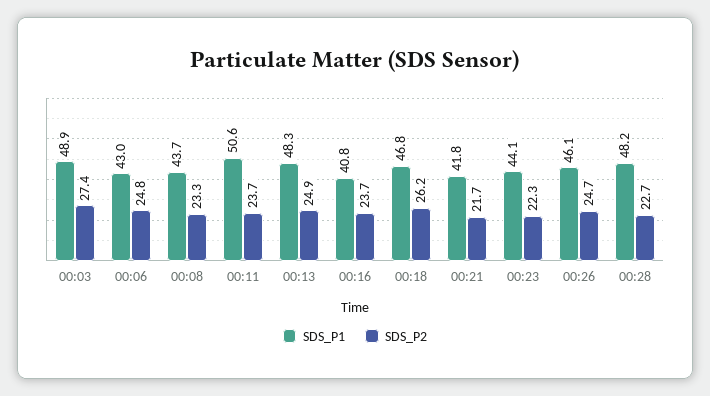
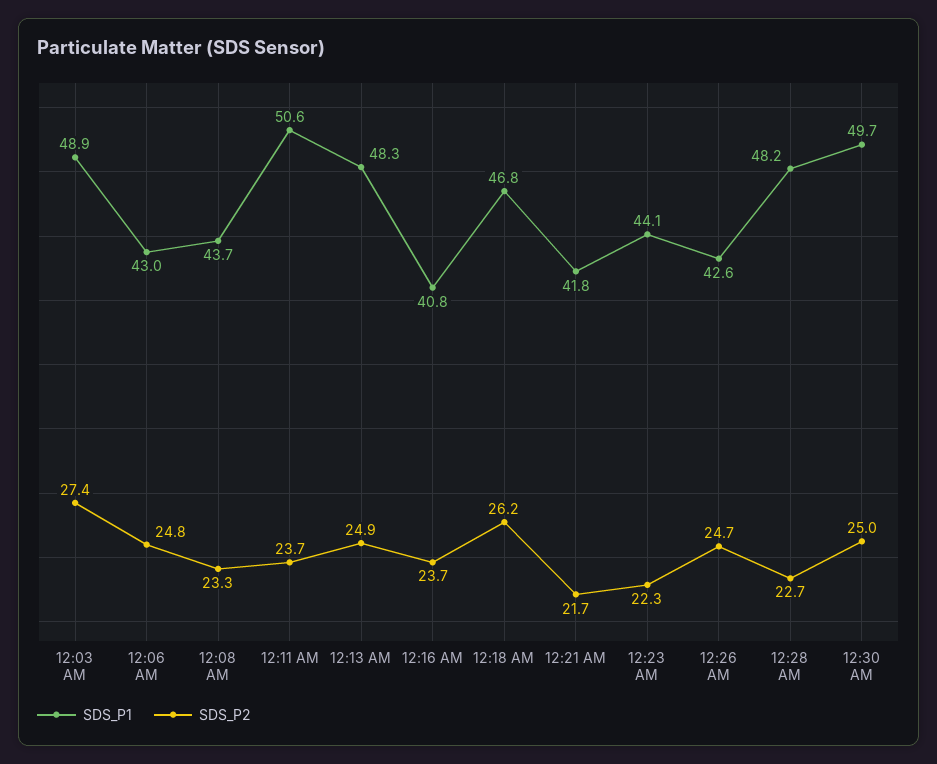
SDS_P1, 00:26: 46.1 -> 42.6
SDS_P1, 12:30 AM: none -> 49.7
SDS_P2, 12:30 AM: none -> 25

